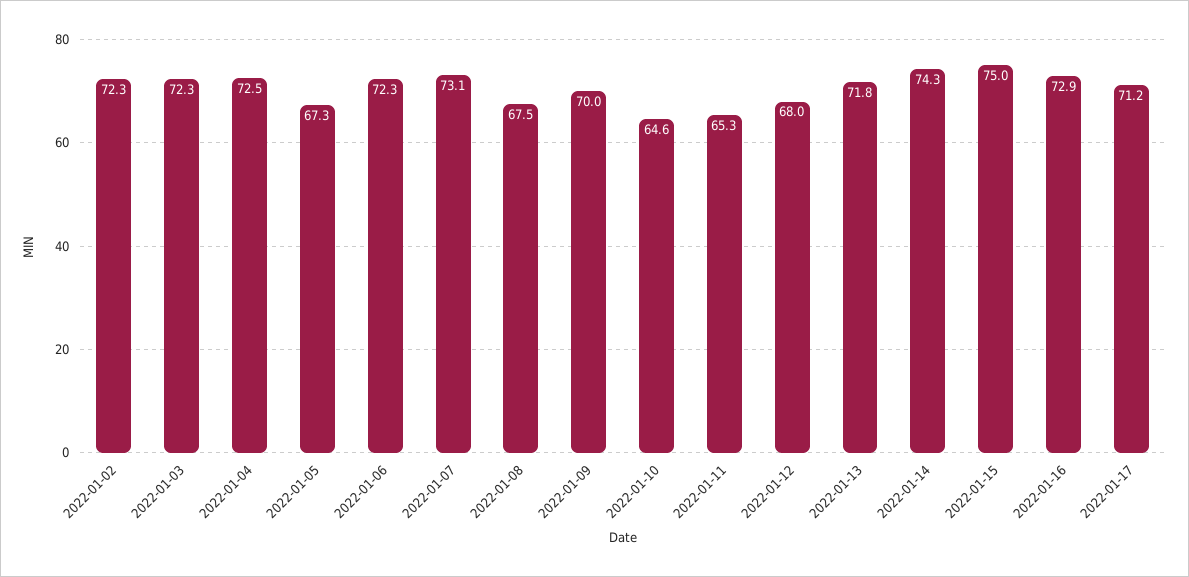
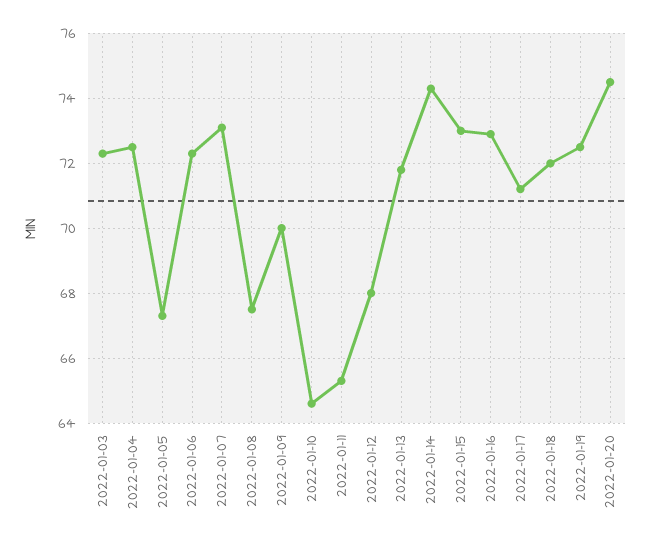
2022-01-02: 72.3 -> none
2022-01-15: 75 -> 73
2022-01-18: none -> 72
2022-01-19: none -> 72.5
2022-01-20: none -> 74.5

